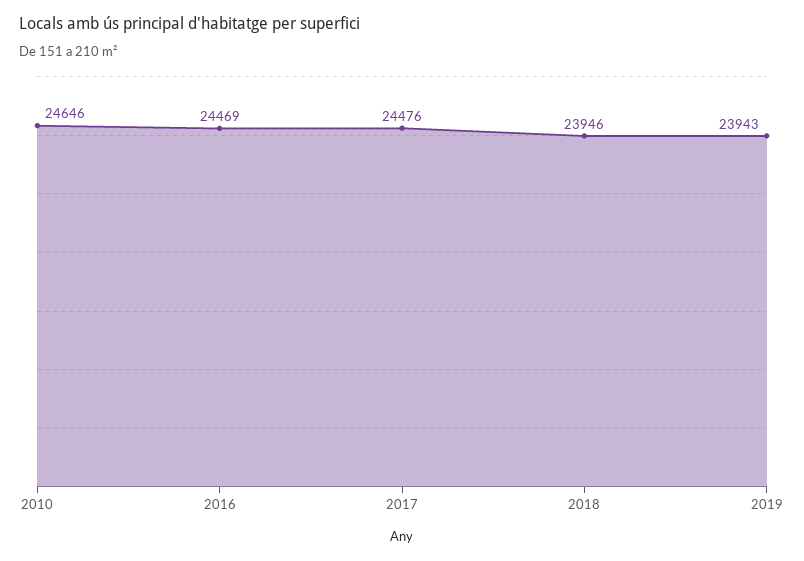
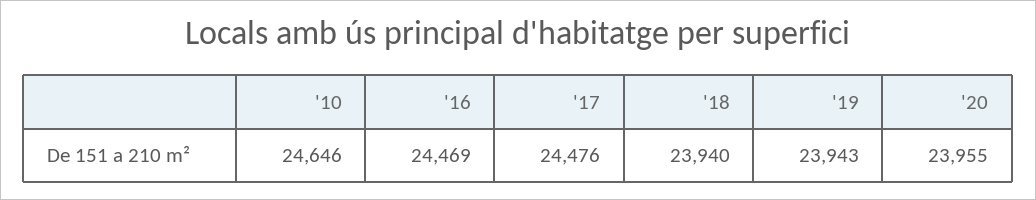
2018: 23946 -> 23940
'20: none -> 23955

